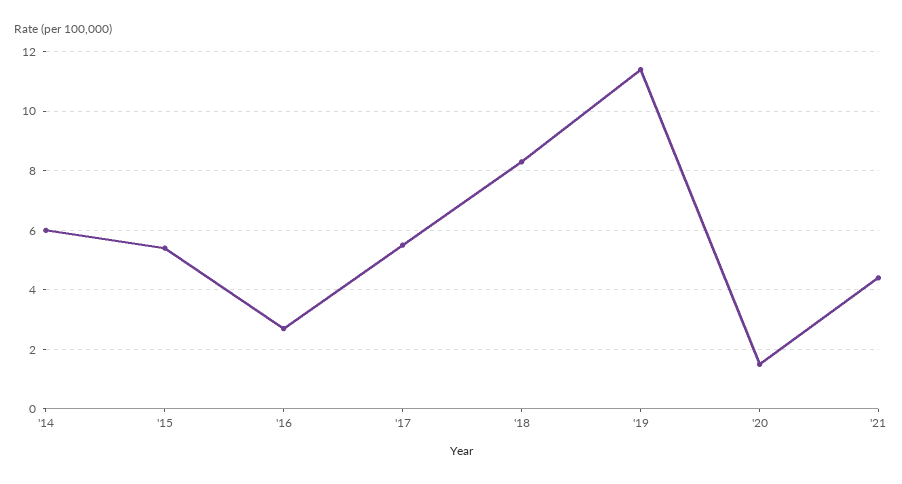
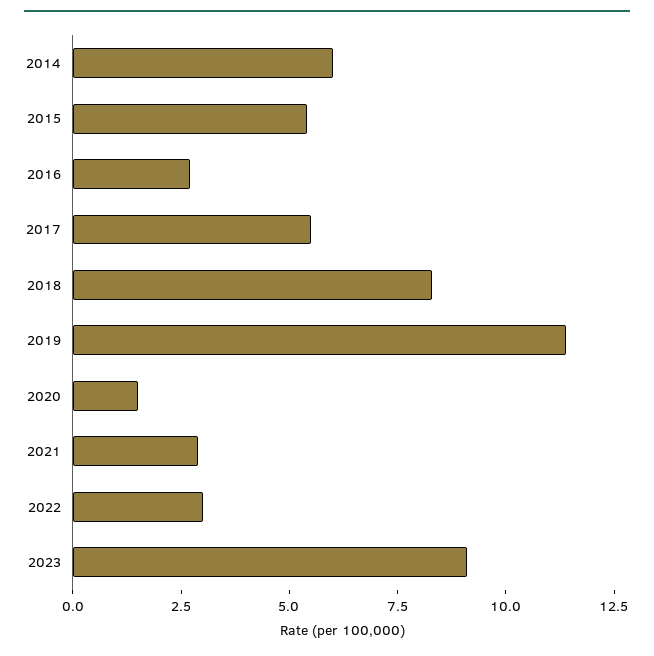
'21: 4.5 -> 3
2022: none -> 3
2023: none -> 9

